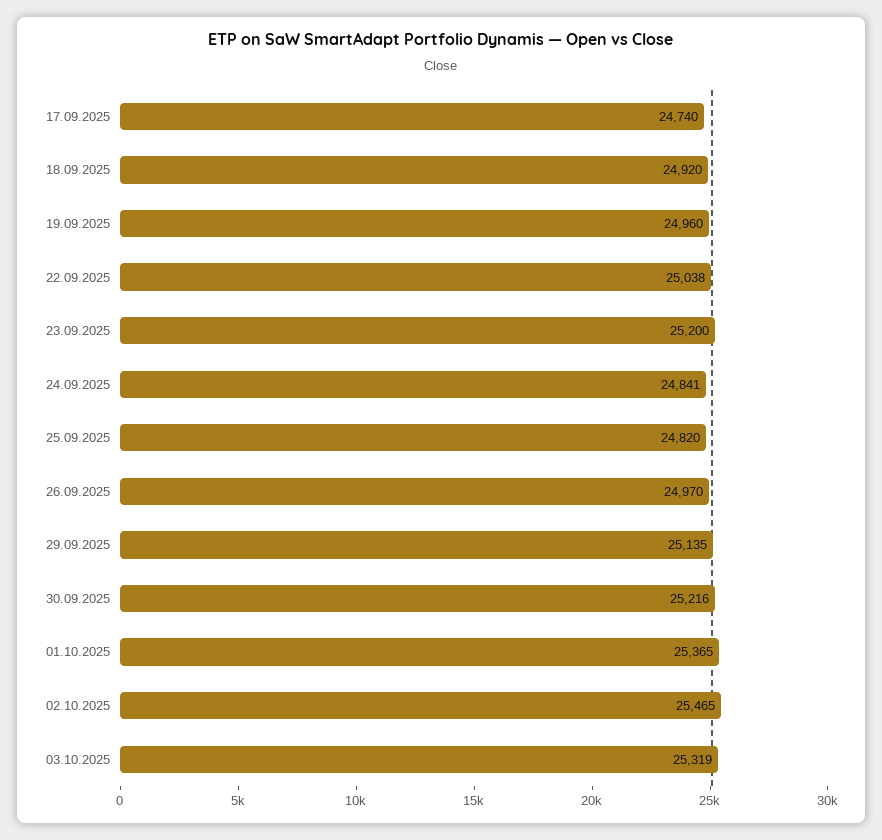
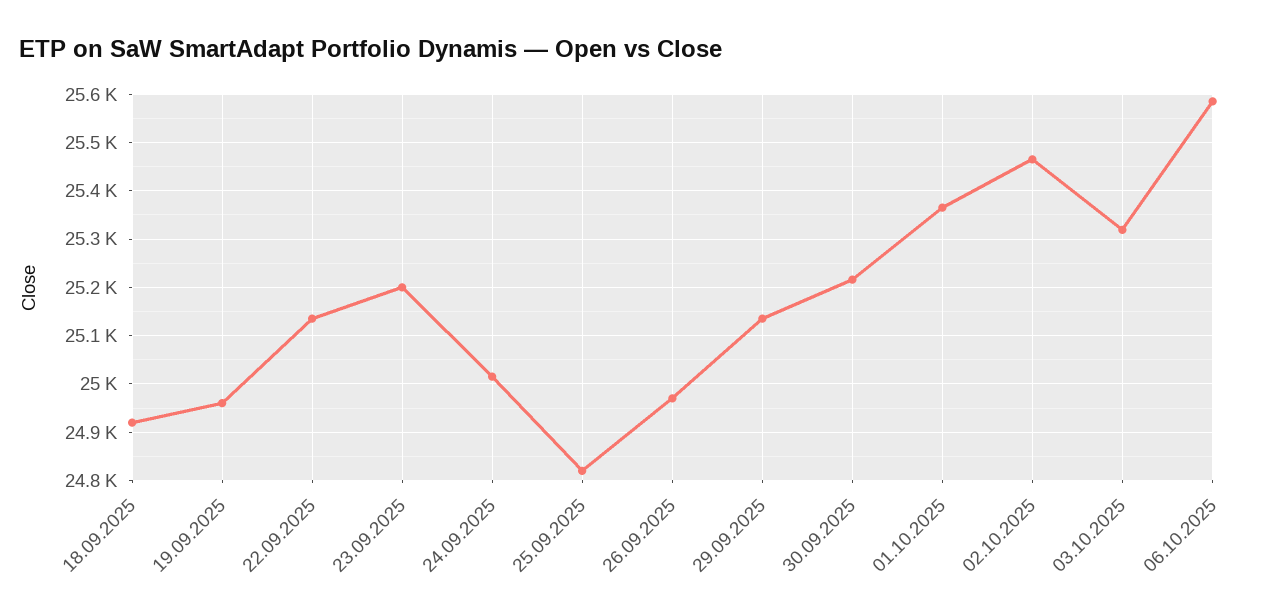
17.09.2025: 24740 -> none
22.09.2025: 25038 -> 25140
24.09.2025: 24841 -> 25020
06.10.2025: none -> 25580

